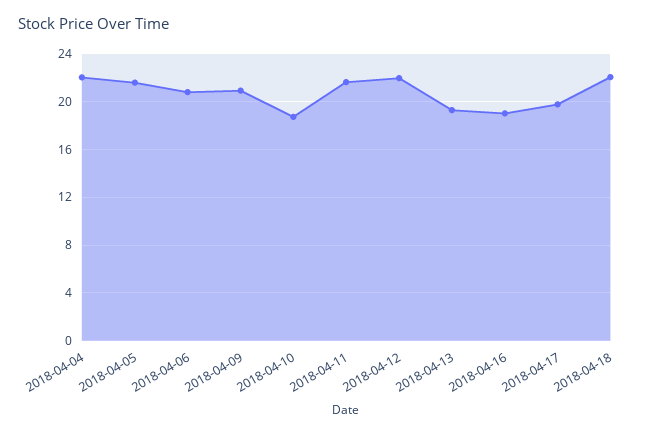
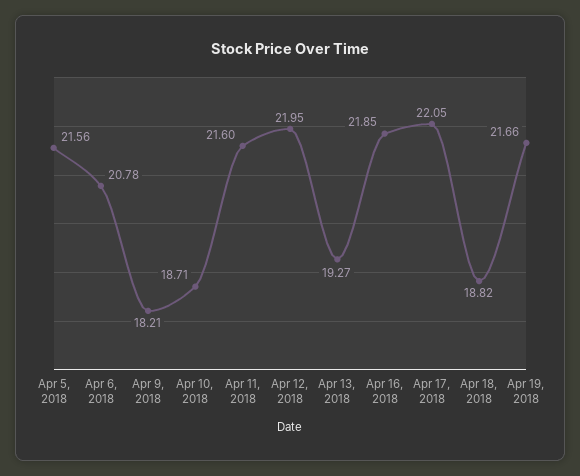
2018-04-04: 22 -> none
2018-04-09: 21 -> 18.21
2018-04-16: 19 -> 21.85
2018-04-17: 20 -> 22.05
2018-04-18: 22 -> 18.82
Apr 19, 2018: none -> 21.66

